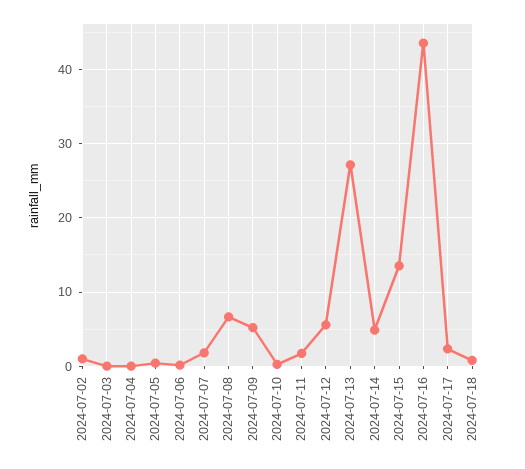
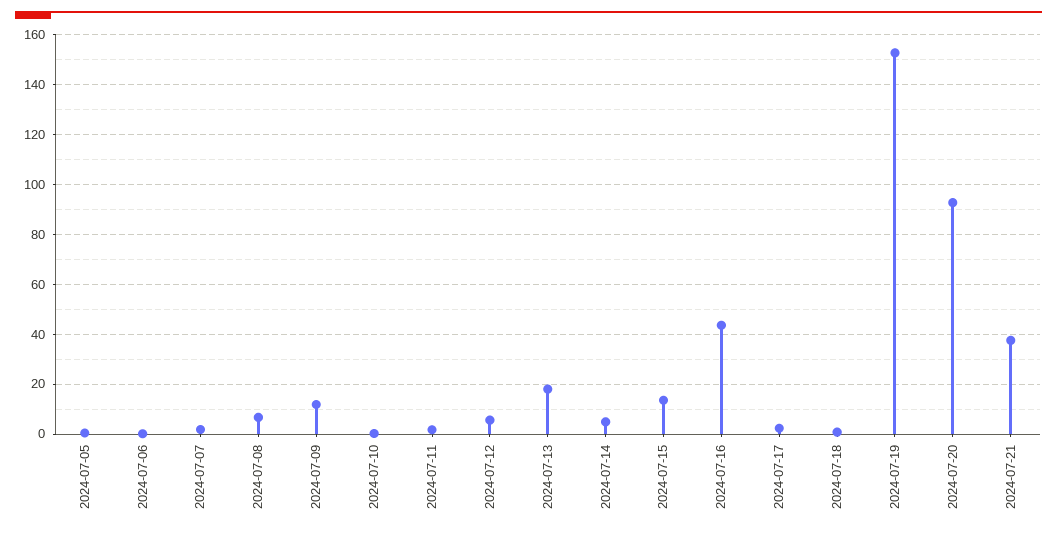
2024-07-02: 1 -> none
2024-07-03: 0 -> none
2024-07-04: 0 -> none
2024-07-09: 5 -> 12.5
2024-07-13: 27 -> 17.5
2024-07-19: none -> 152.5
2024-07-20: none -> 92.5
2024-07-21: none -> 37.5

